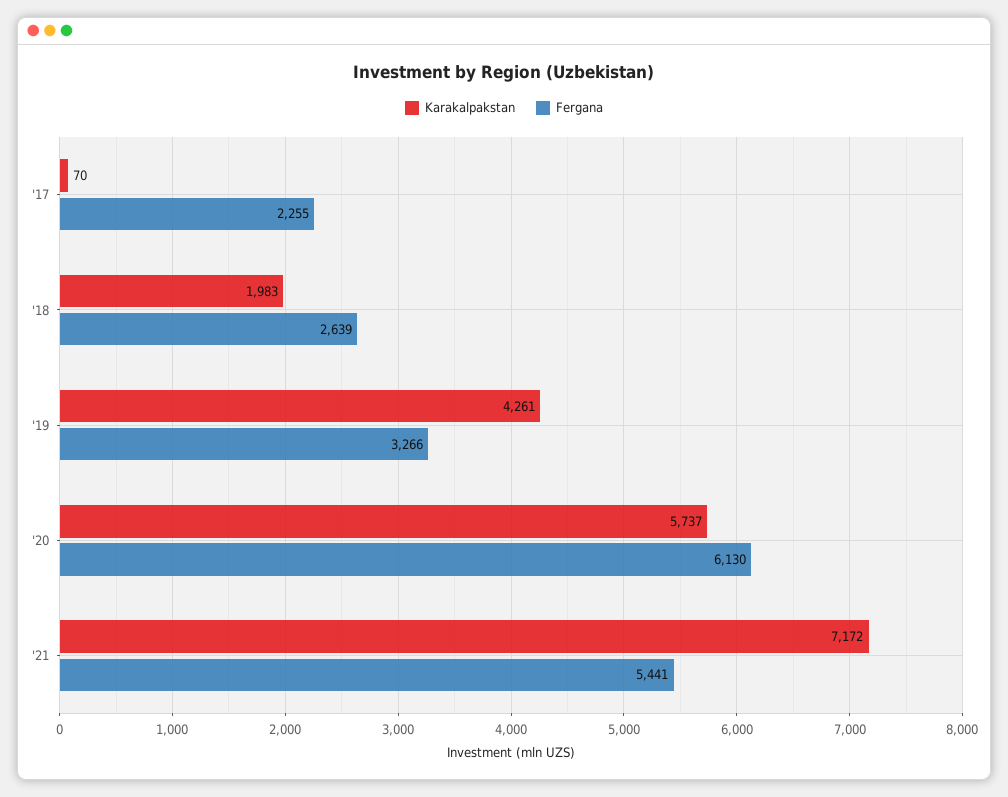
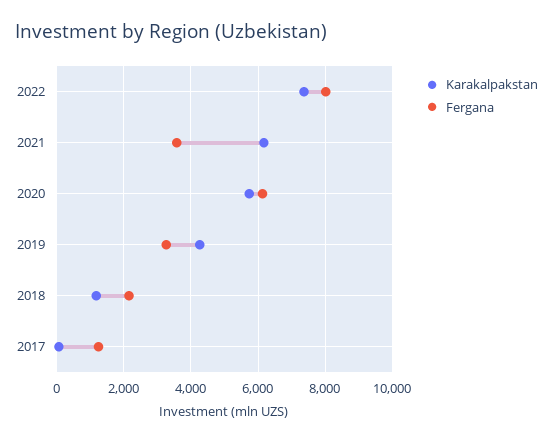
Fergana, '17: 2255 -> 1200
Karakalpakstan, '18: 1983 -> 1200
Fergana, '18: 2639 -> 2200
Karakalpakstan, '21: 7172 -> 6200
Fergana, '21: 5441 -> 3600
Karakalpakstan, 2022: none -> 7400
Fergana, 2022: none -> 8000

